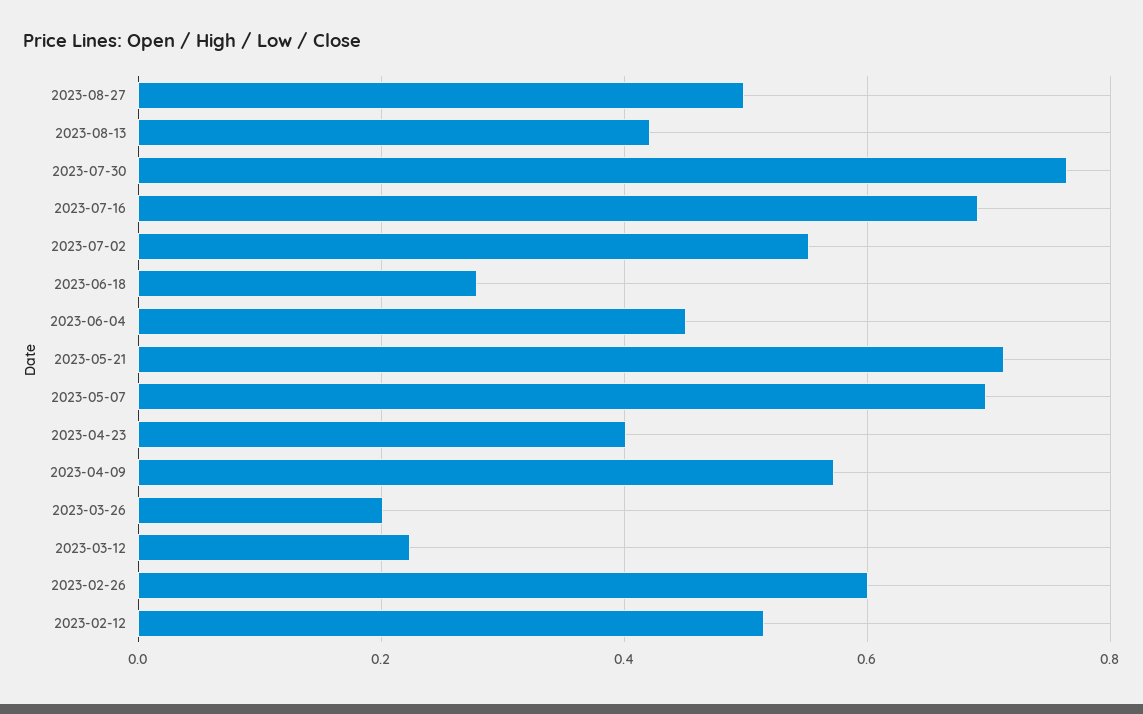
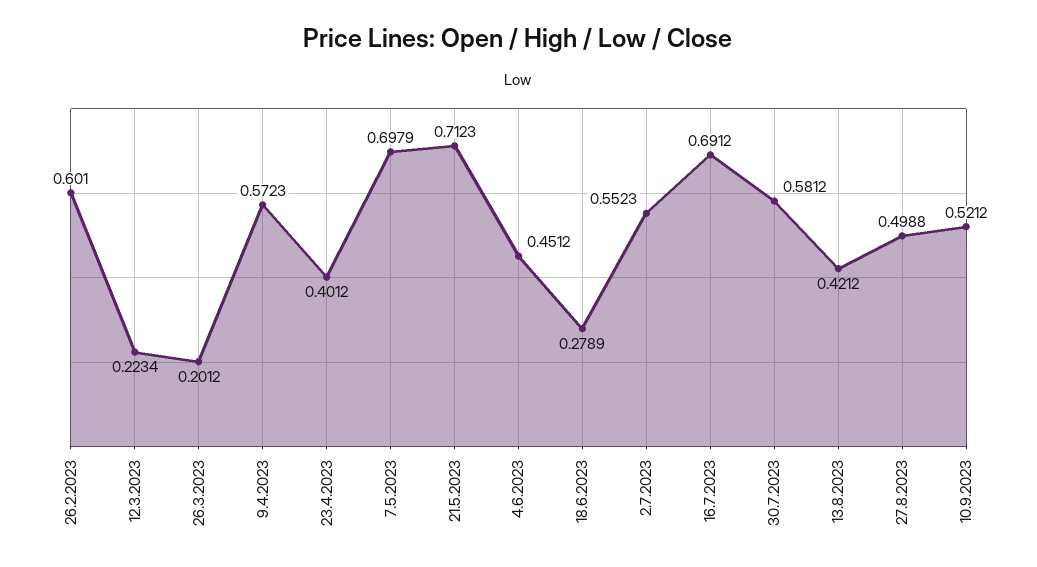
2023-07-30: 0.76 -> 0.5812
2023-02-12: 0.52 -> none
10.9.2023: none -> 0.5212

